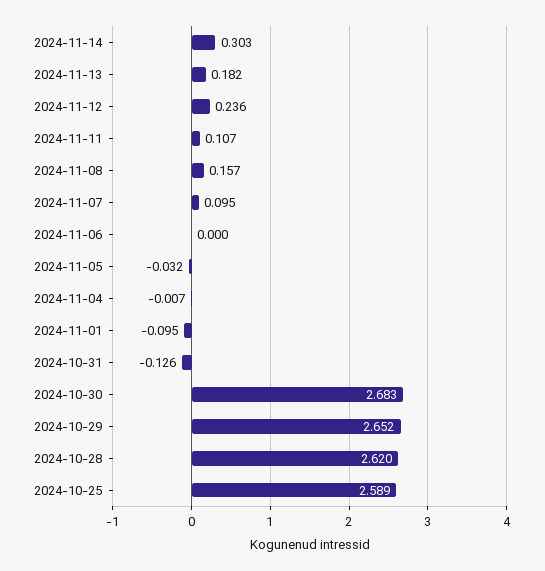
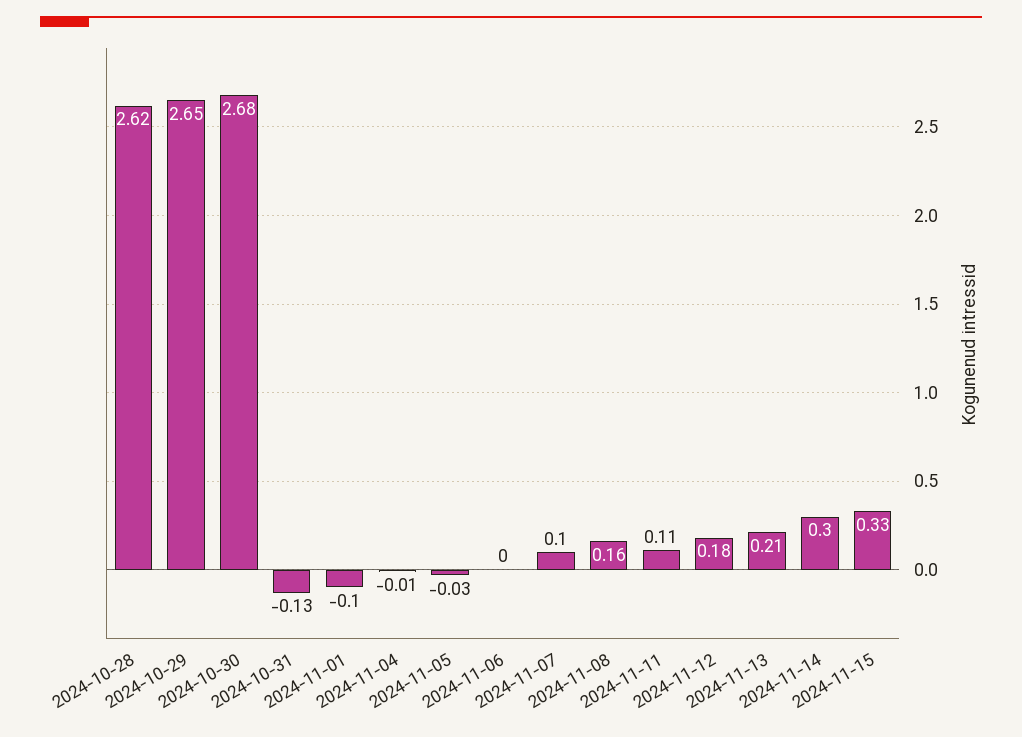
2024-11-13: 0.182 -> 0.21
2024-11-12: 0.236 -> 0.18
2024-10-25: 2.589 -> none
2024-11-15: none -> 0.33

